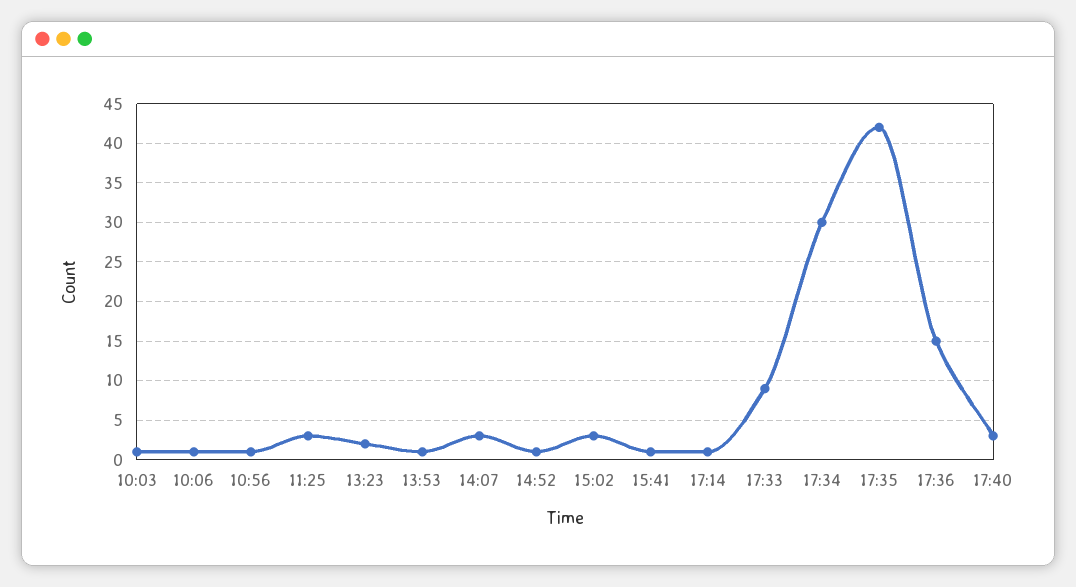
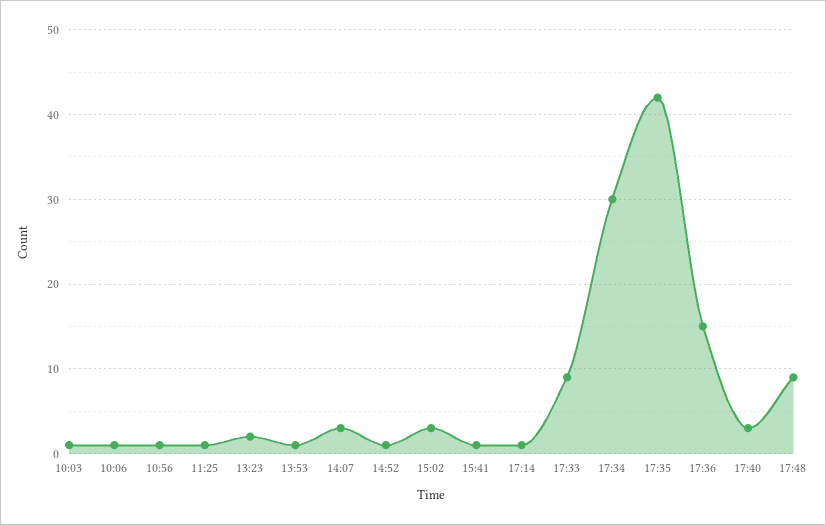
11:25: 3 -> 1
17:48: none -> 9

